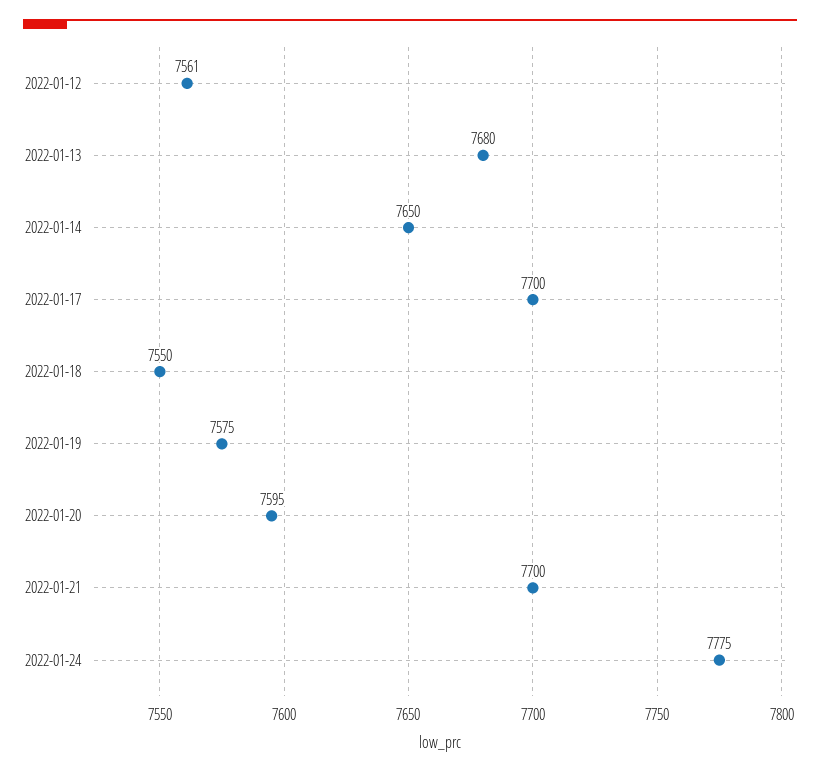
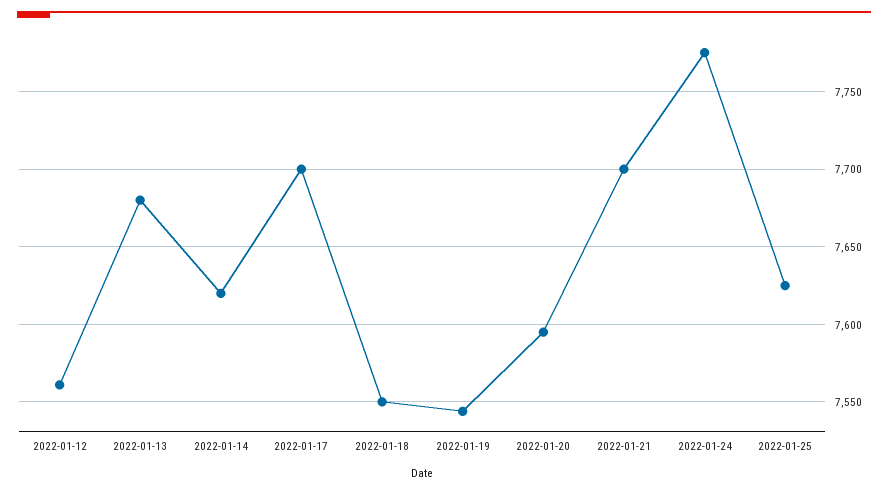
2022-01-14: 7650 -> 7620
2022-01-19: 7575 -> 7545
2022-01-25: none -> 7625

